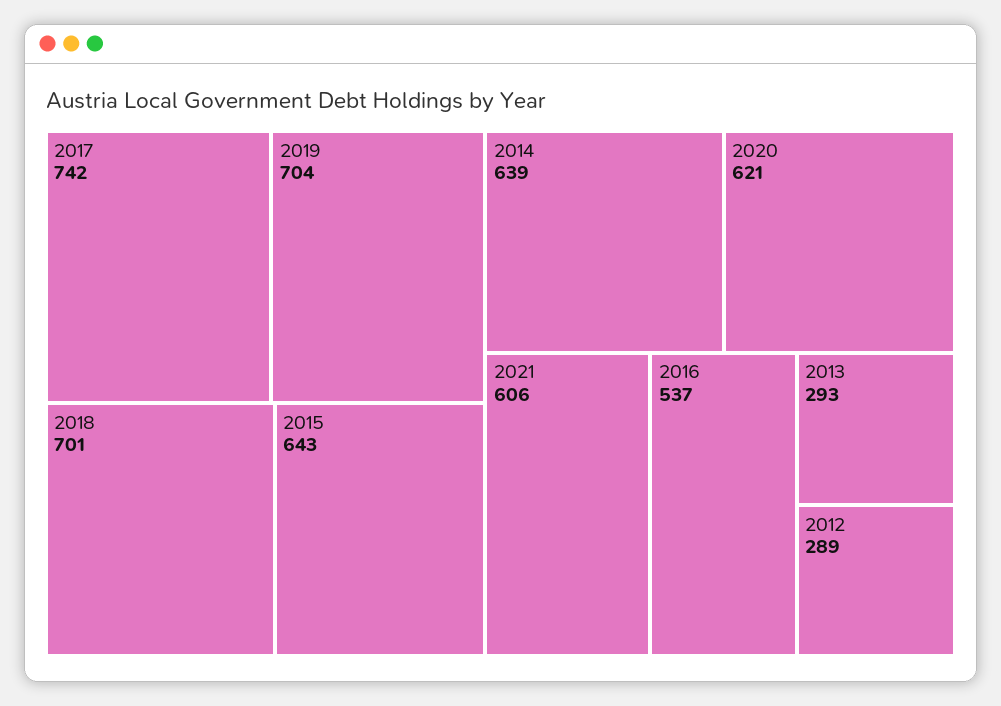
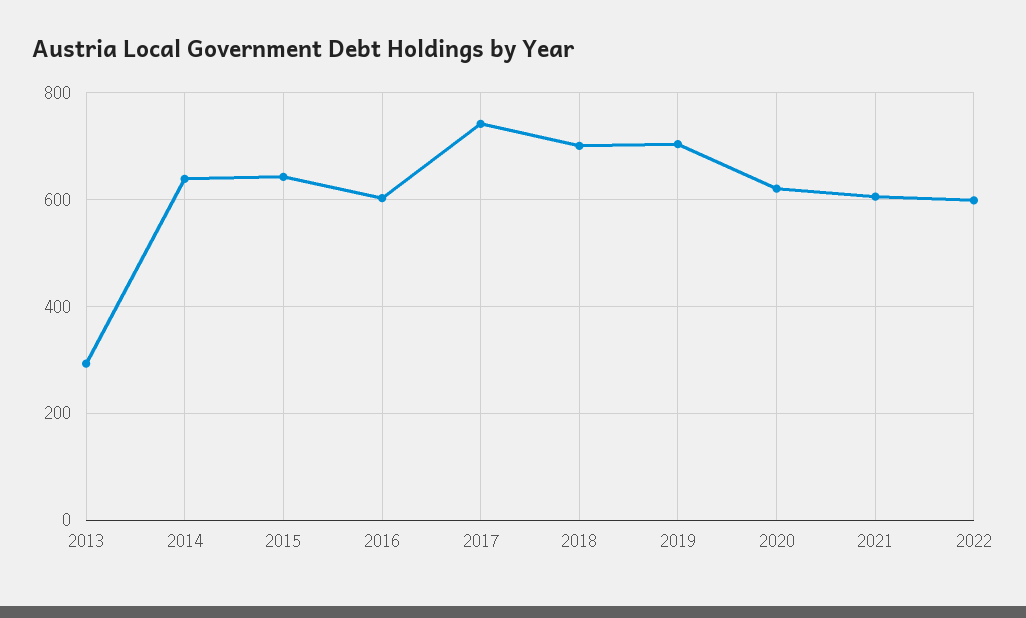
2016: 537 -> 600
2012: 289 -> none
2022: none -> 600

